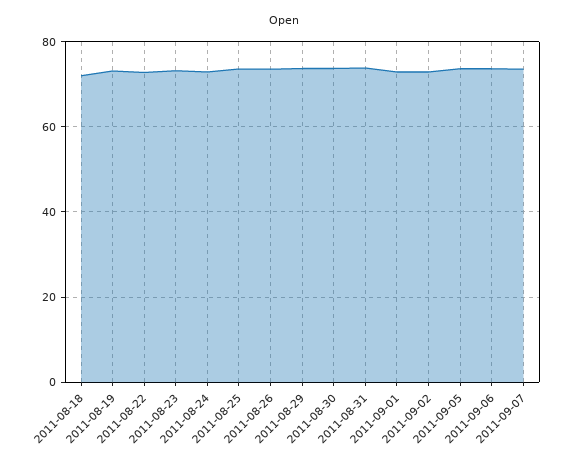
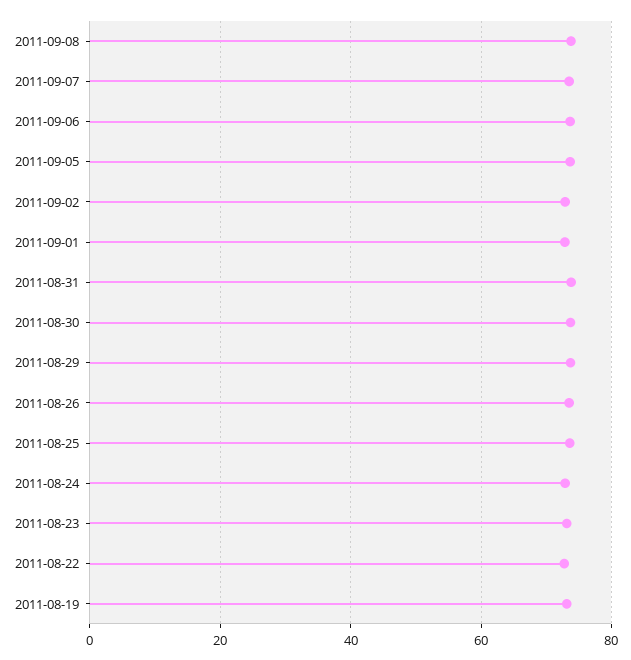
2011-08-18: 72 -> none
2011-09-08: none -> 74

